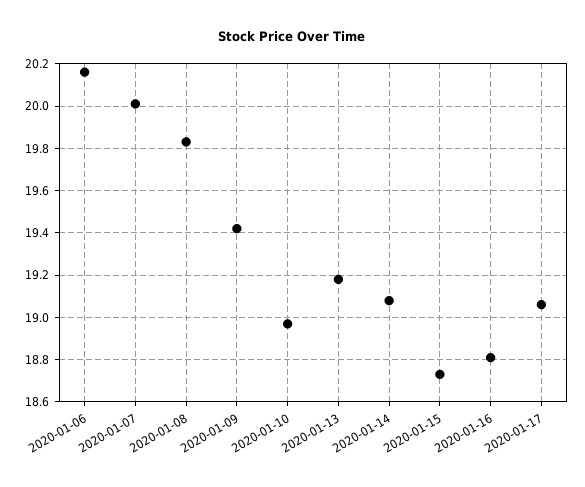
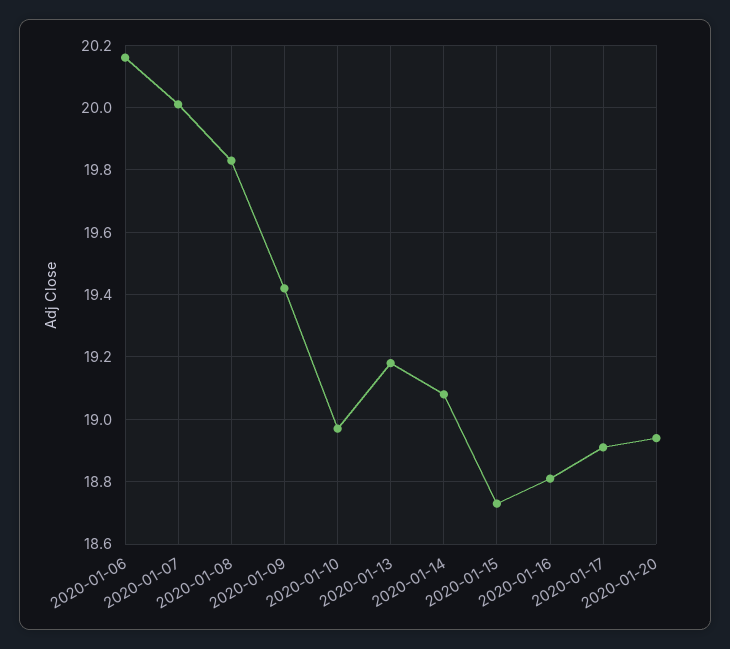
2020-01-17: 19.05 -> 18.9
2020-01-20: none -> 18.95

